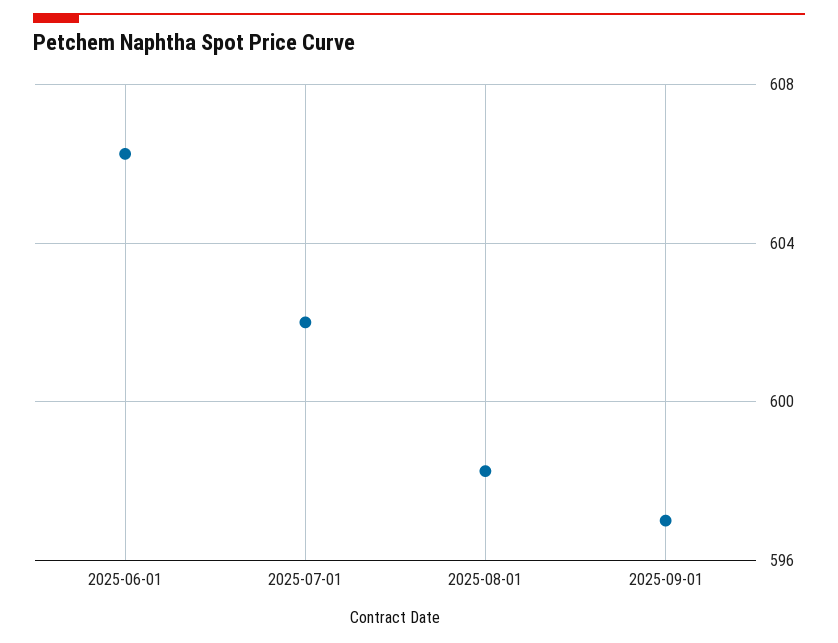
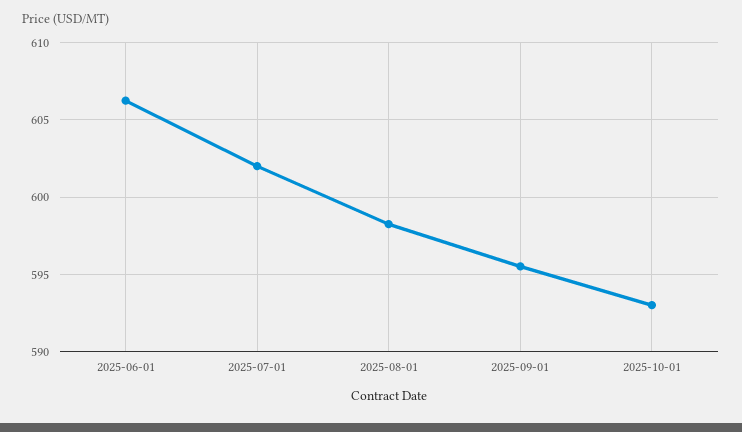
2025-09-01: 597 -> 595.5
2025-10-01: none -> 593

